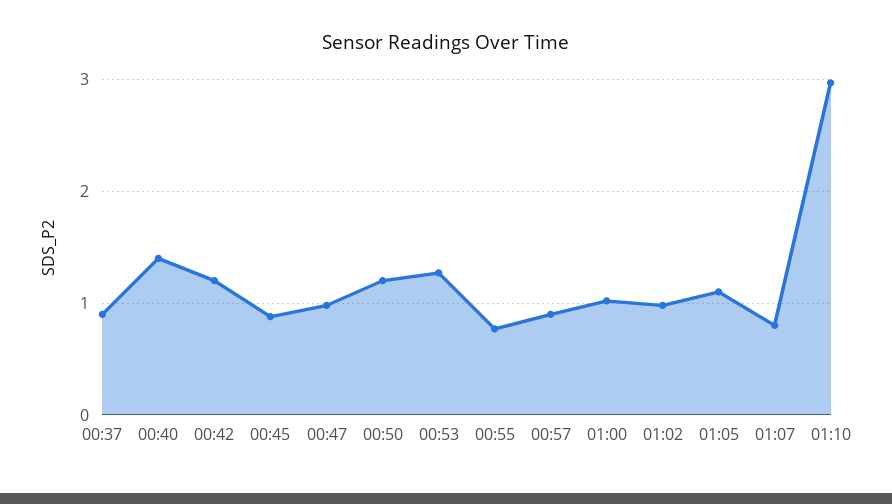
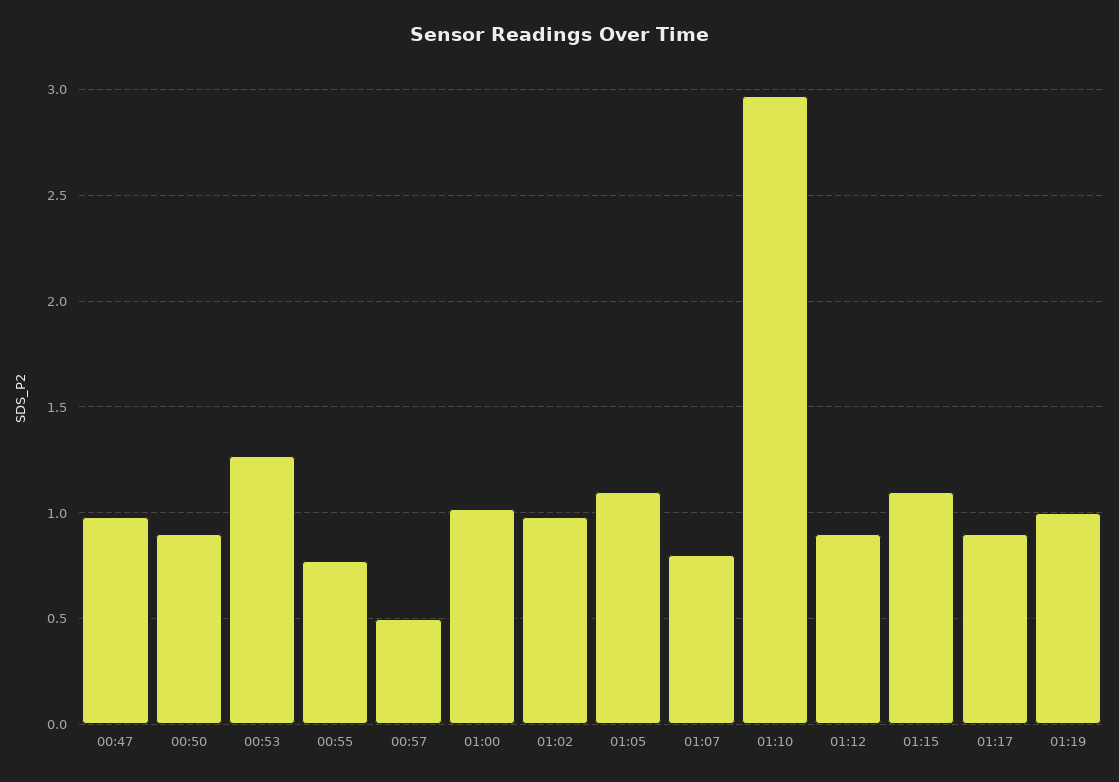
00:37: 0.9 -> none
00:40: 1.4 -> none
00:42: 1.2 -> none
00:45: 0.9 -> none
00:50: 1.2 -> 0.9
00:57: 0.9 -> 0.5
01:12: none -> 0.9
01:15: none -> 1.1
01:17: none -> 0.9
01:19: none -> 1

